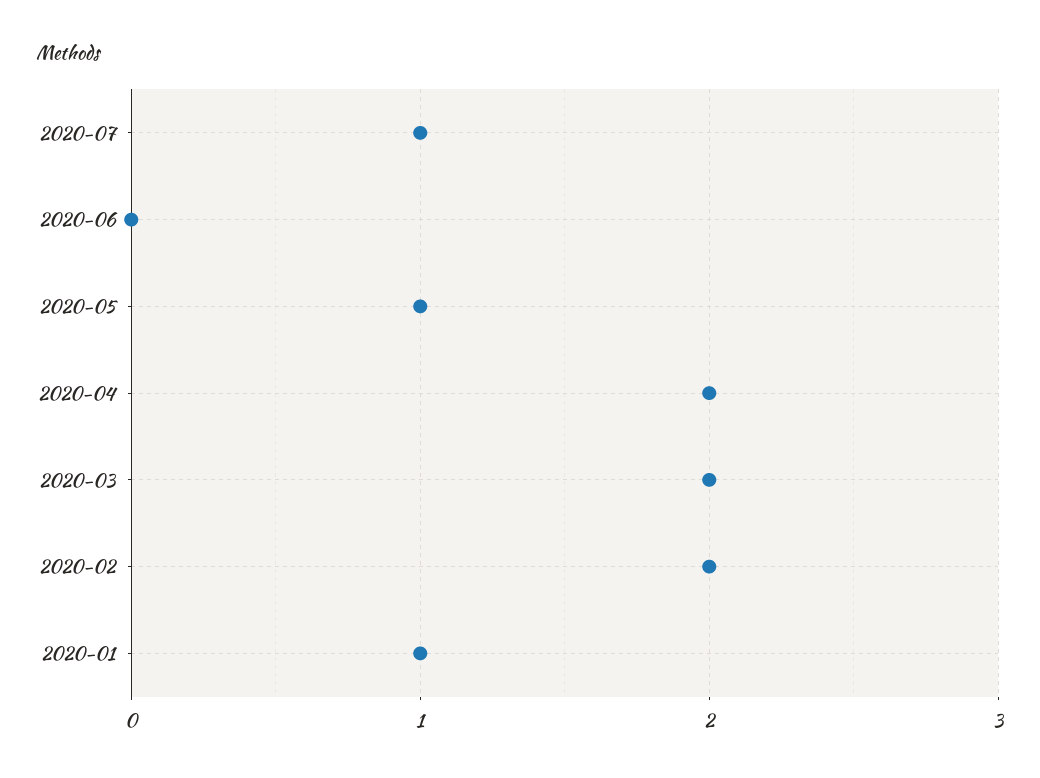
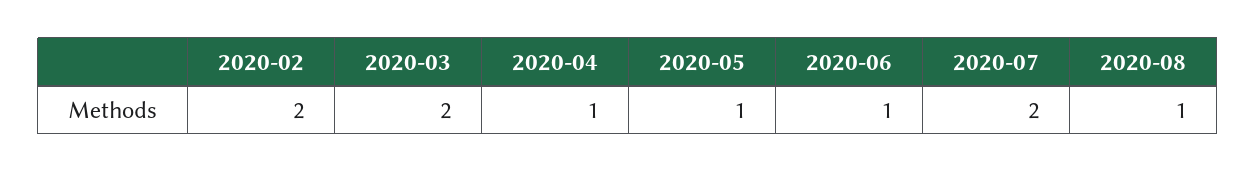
2020-07: 1 -> 2
2020-06: 0 -> 1
2020-04: 2 -> 1
2020-01: 1 -> none
2020-08: none -> 1

